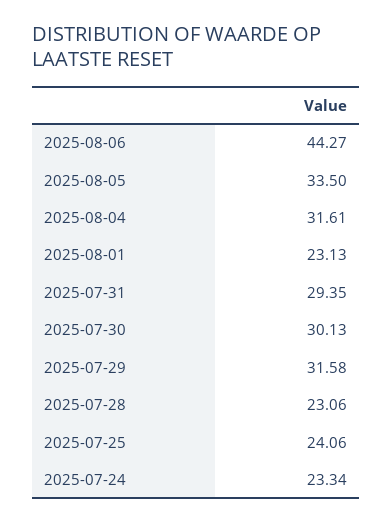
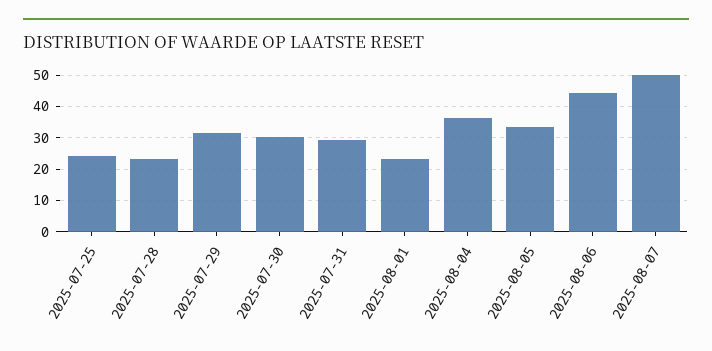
2025-08-04: 31.61 -> 36
2025-07-24: 23.34 -> none
2025-08-07: none -> 50

